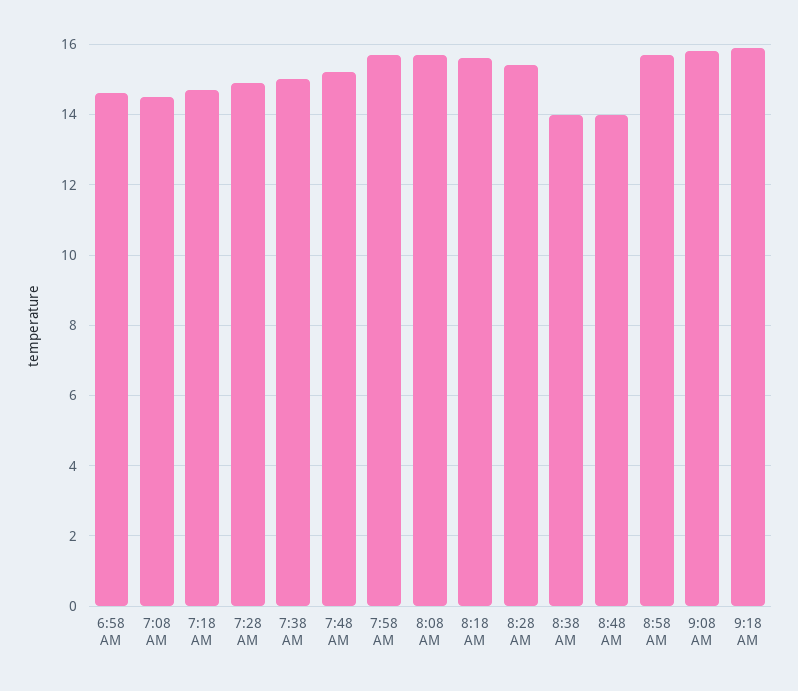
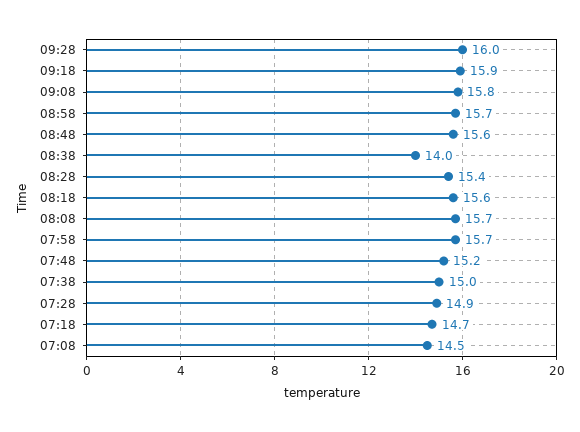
6:58 AM: 14.5 -> none
8:48 AM: 14 -> 15.6
09:28: none -> 16

